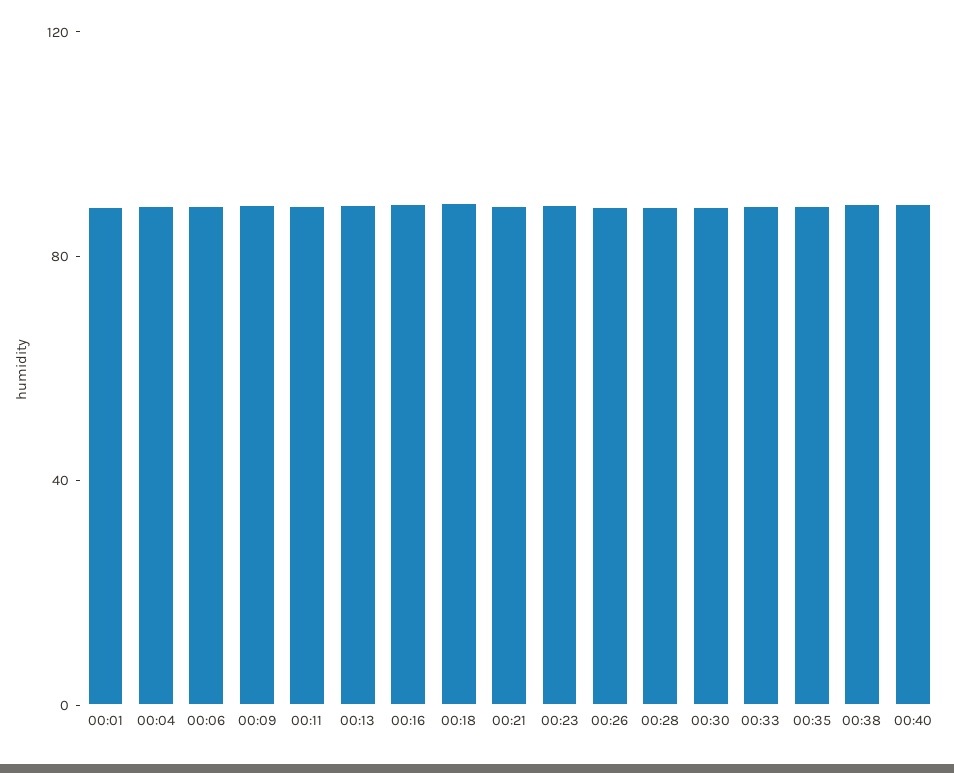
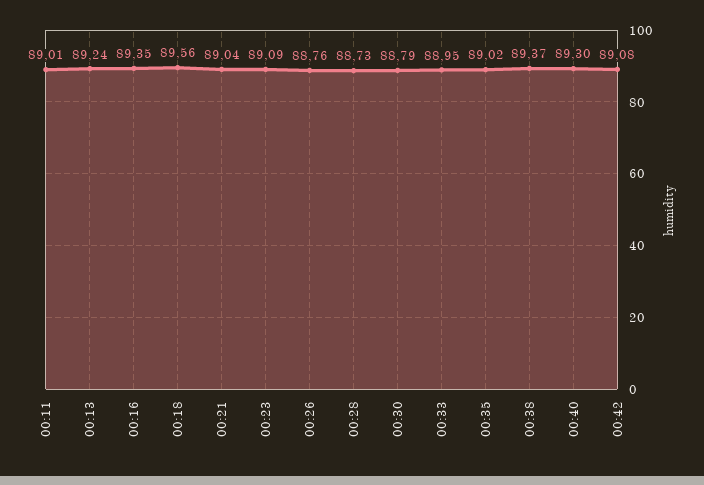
00:01: 90 -> none
00:04: 90 -> none
00:06: 90 -> none
00:09: 90 -> none
00:42: none -> 89.08

